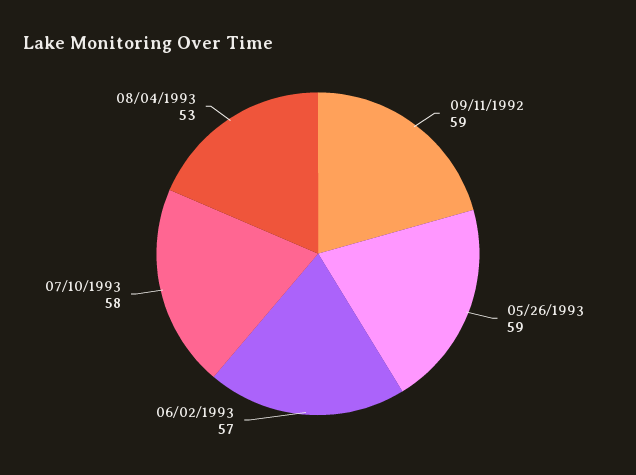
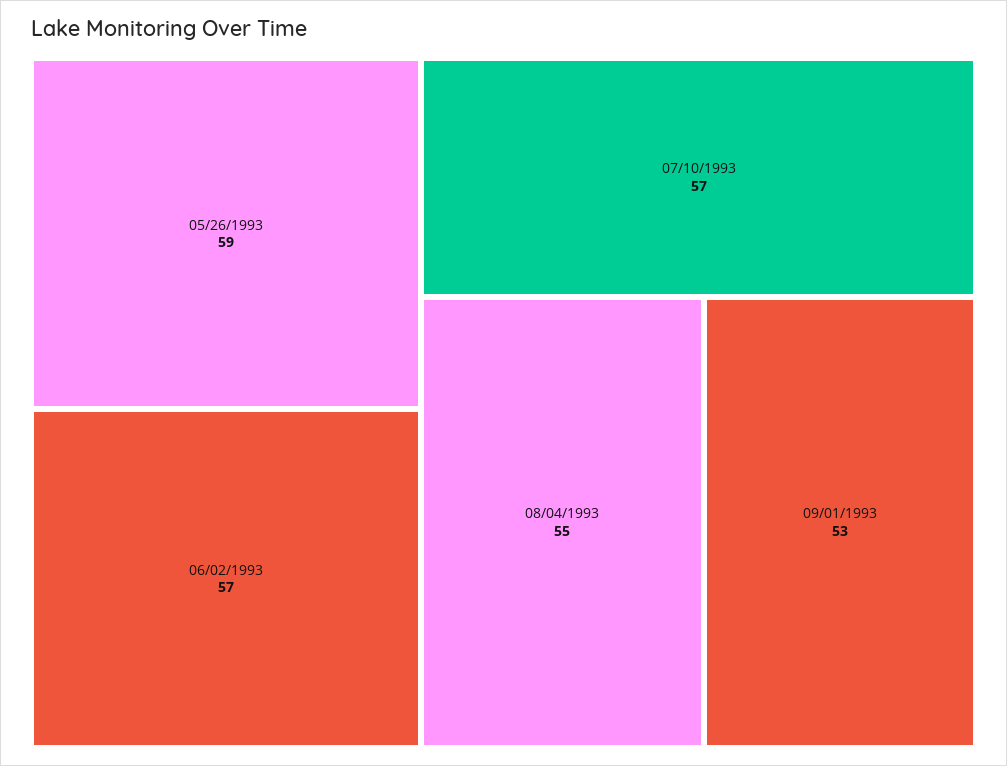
09/11/1992: 59 -> none
07/10/1993: 58 -> 57
08/04/1993: 53 -> 55
09/01/1993: none -> 53

